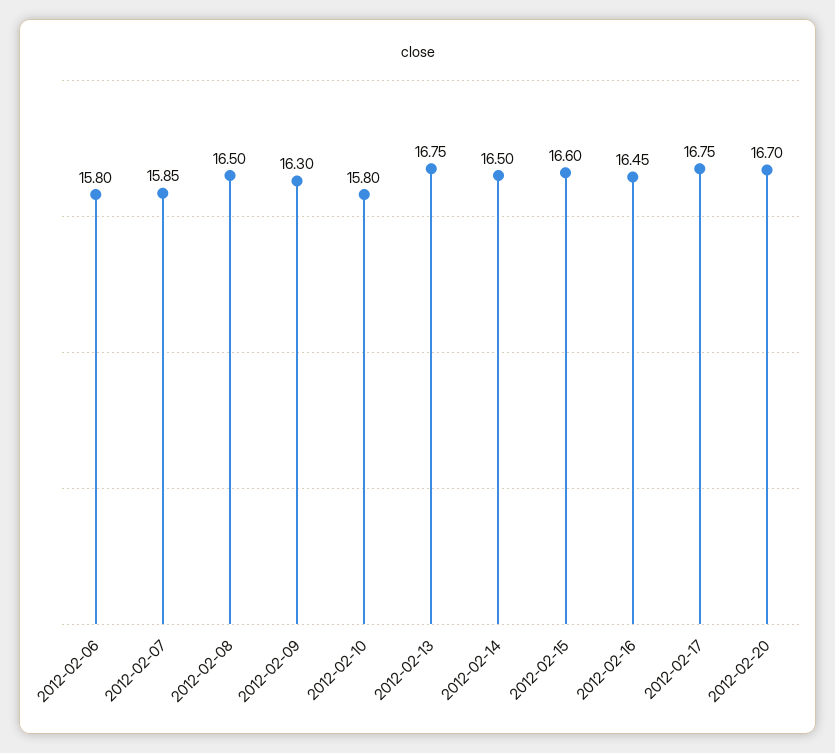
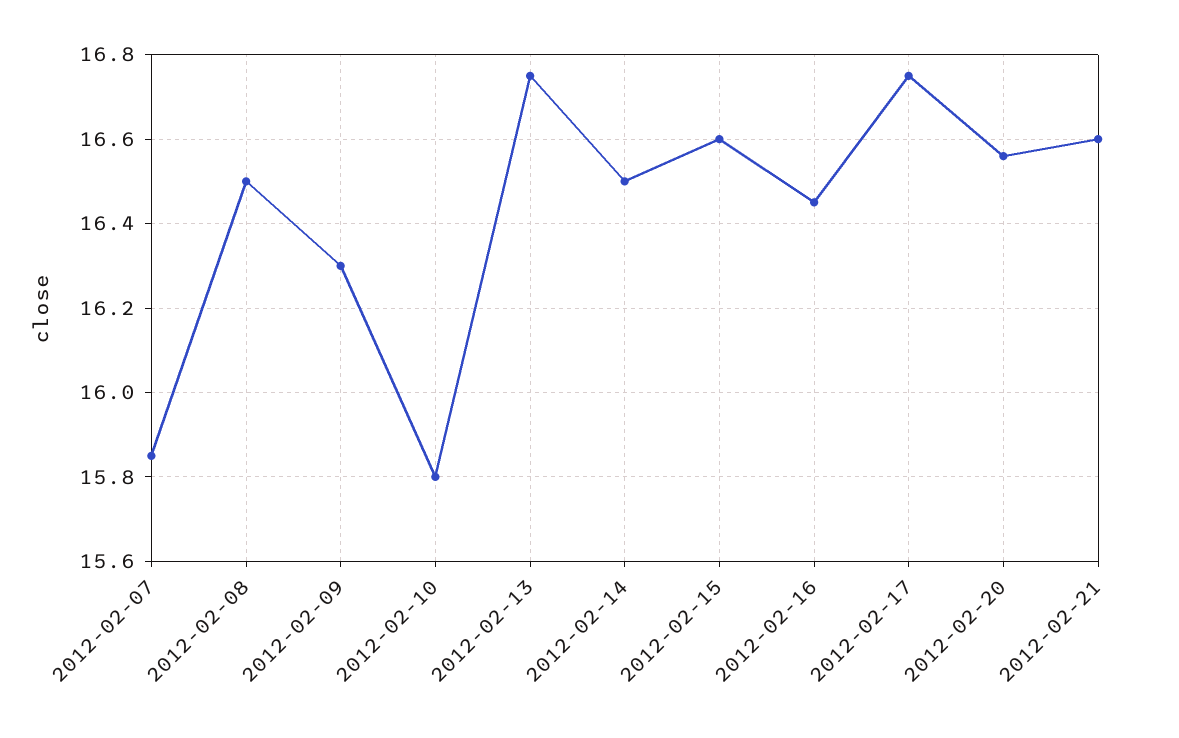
2012-02-06: 15.8 -> none
2012-02-20: 16.7 -> 16.55
2012-02-21: none -> 16.6

